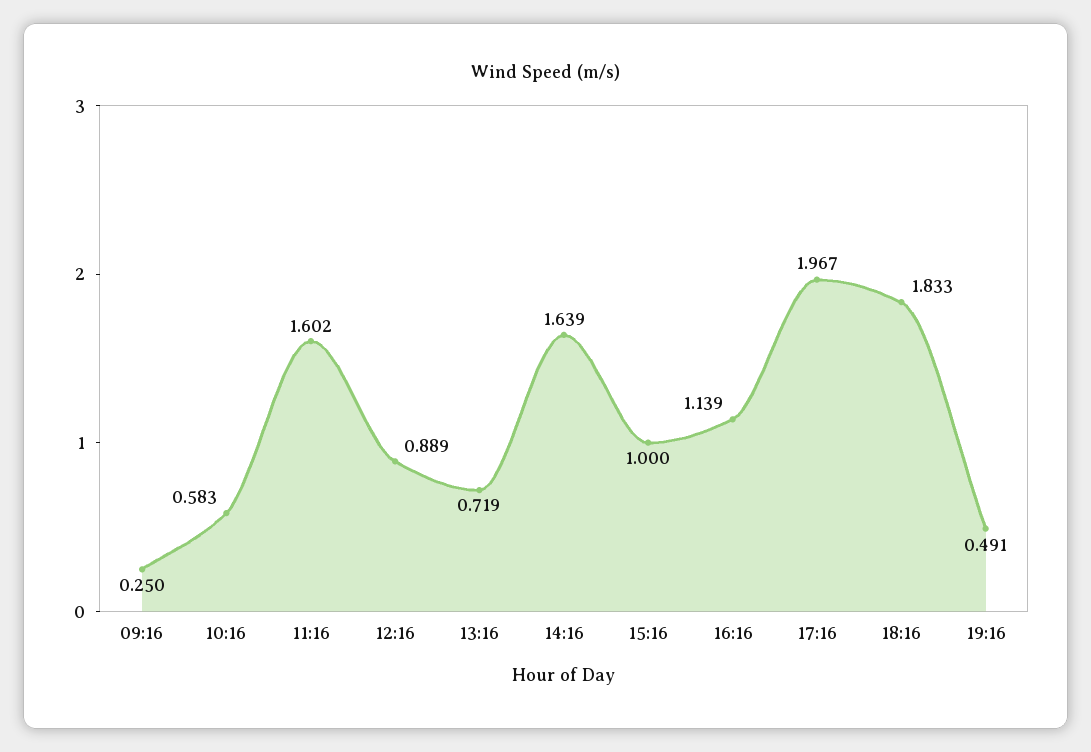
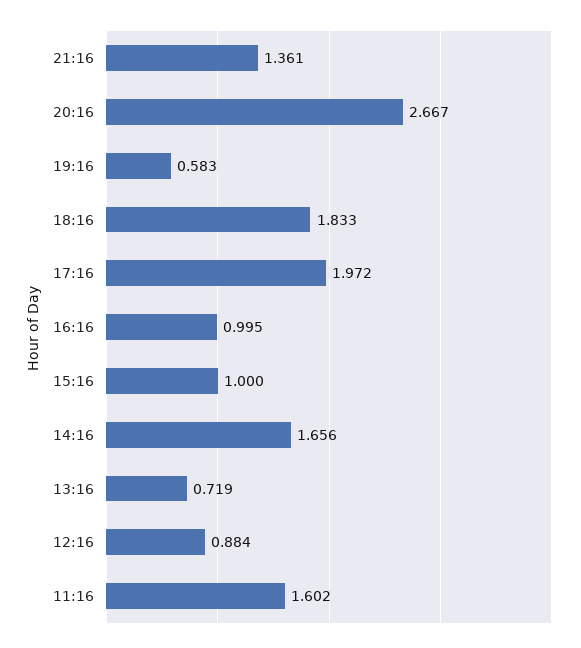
09:16: 0.25 -> none
10:16: 0.583 -> none
12:16: 0.889 -> 0.884
14:16: 1.639 -> 1.656
16:16: 1.139 -> 0.995
17:16: 1.967 -> 1.972
19:16: 0.491 -> 0.583
21:16: none -> 1.361
20:16: none -> 2.667

